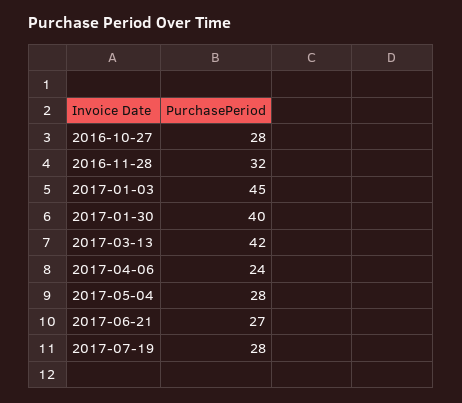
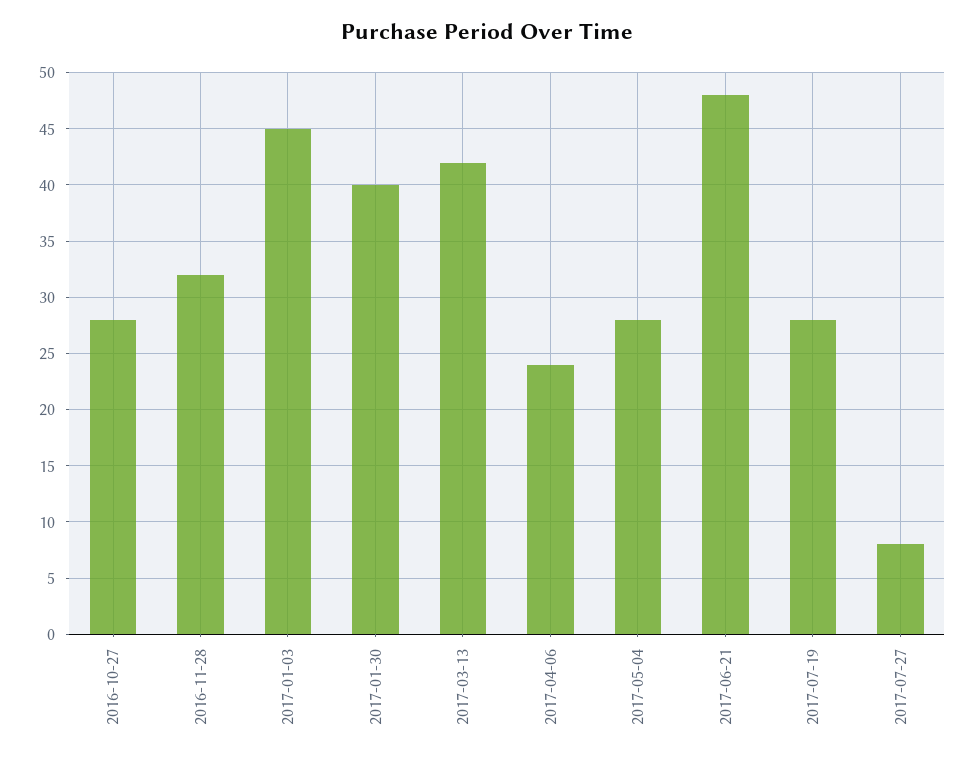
2017-06-21: 27 -> 48
2017-07-27: none -> 8

